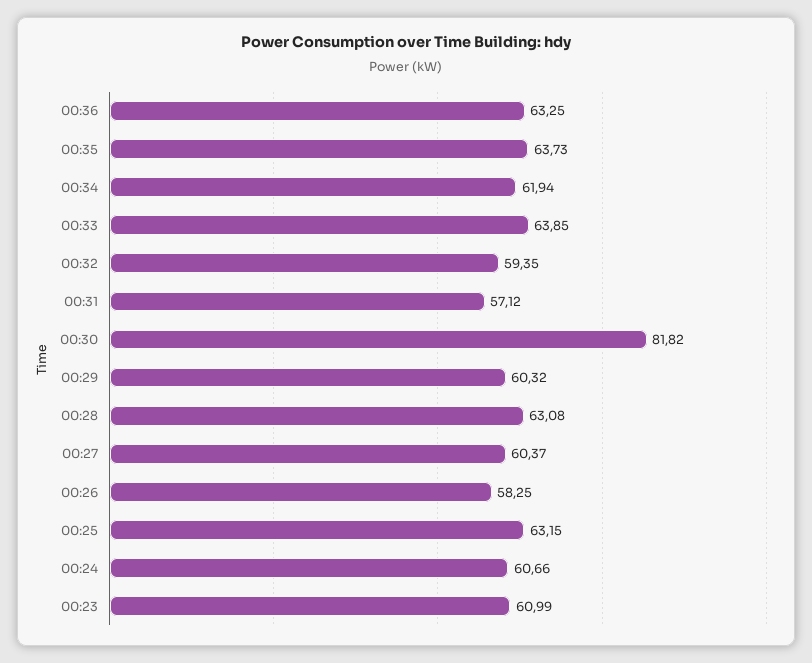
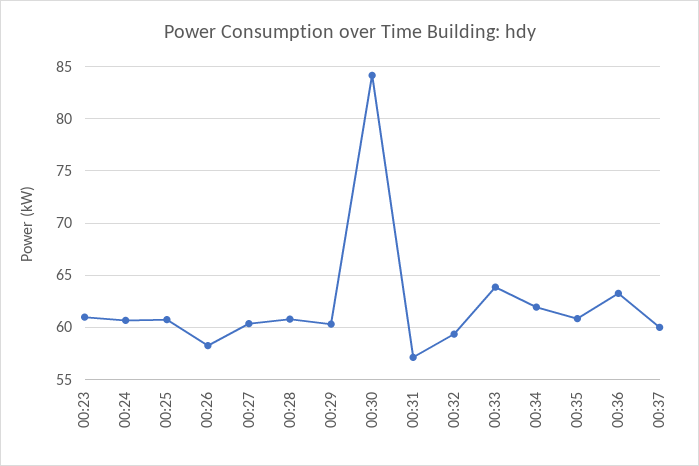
00:35: 63.73 -> 61
00:30: 81.82 -> 84
00:28: 63.08 -> 61
00:25: 63.15 -> 61
00:37: none -> 60

